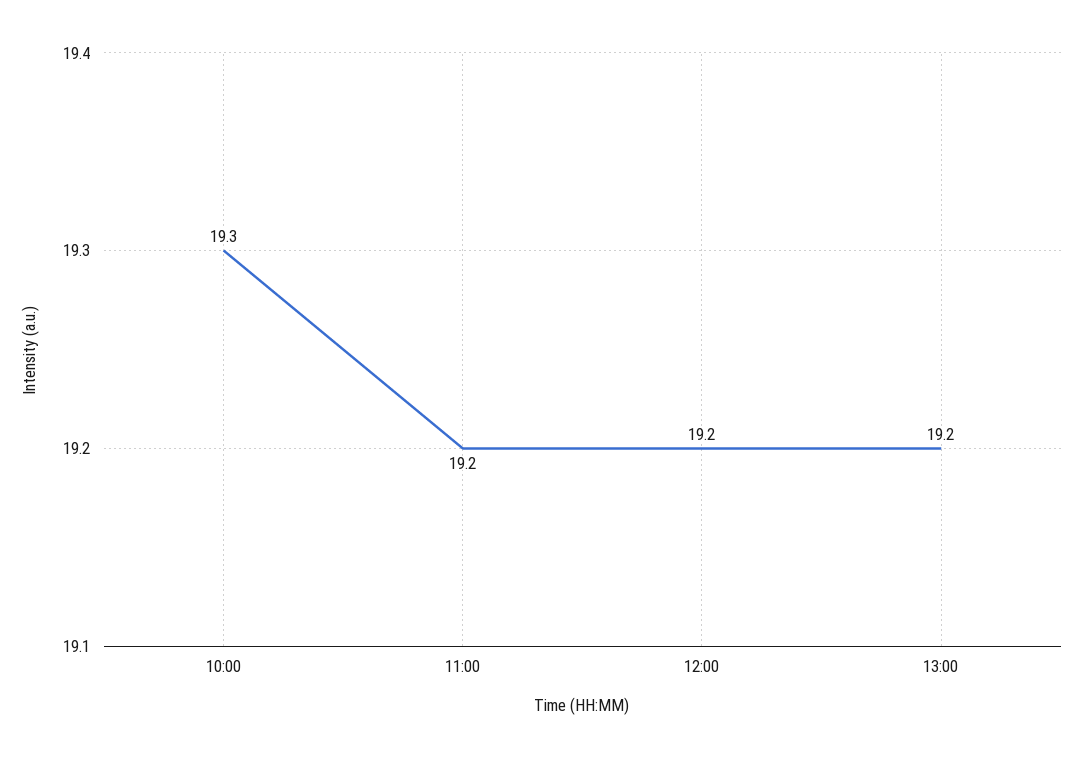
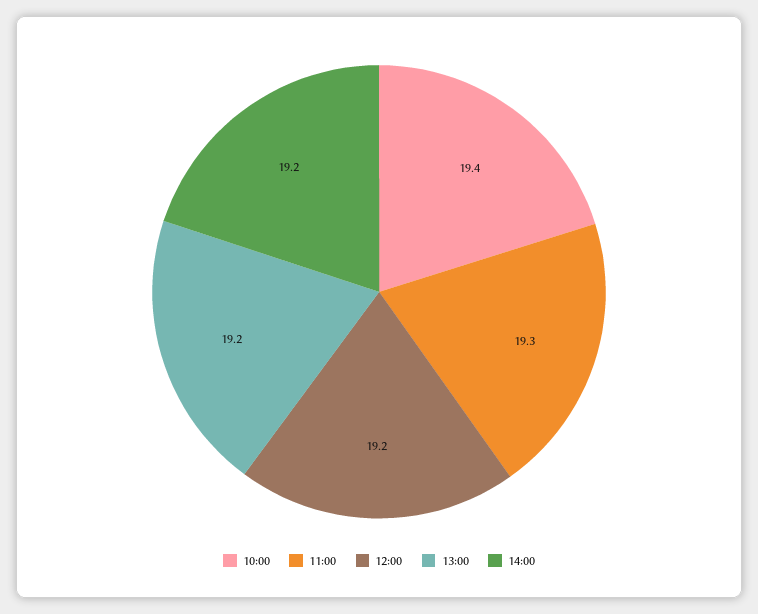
10:00: 19.3 -> 19.4
11:00: 19.2 -> 19.3
14:00: none -> 19.2

